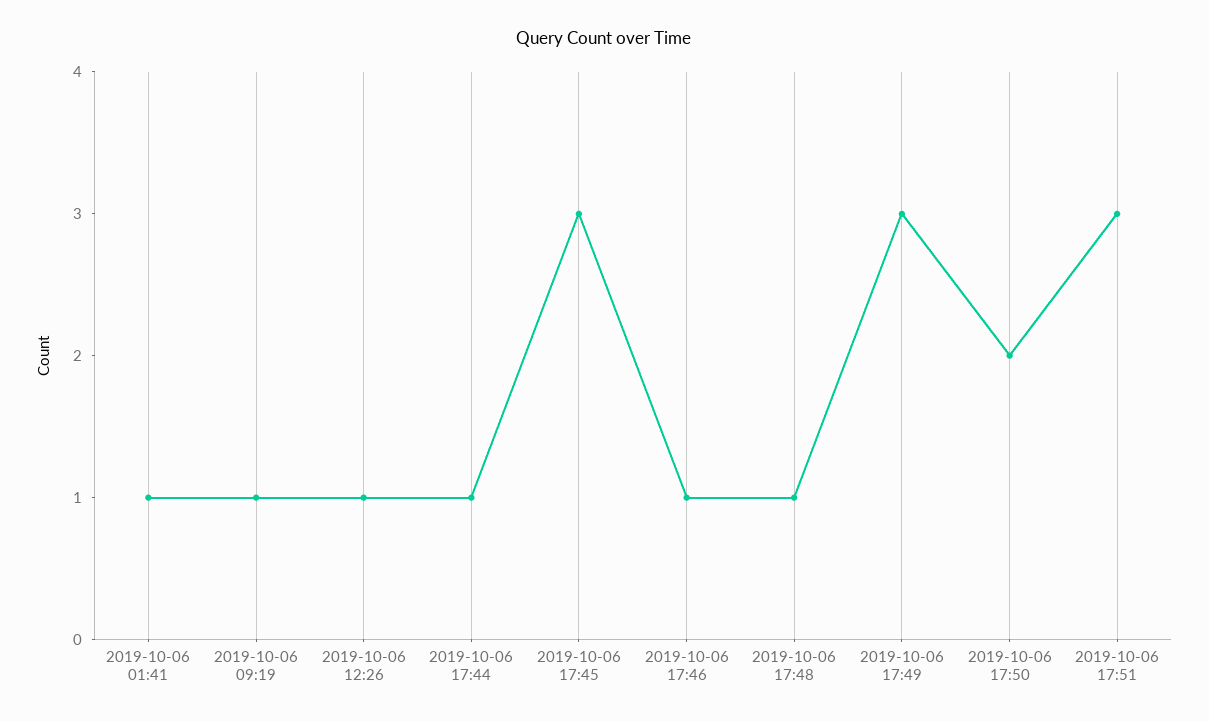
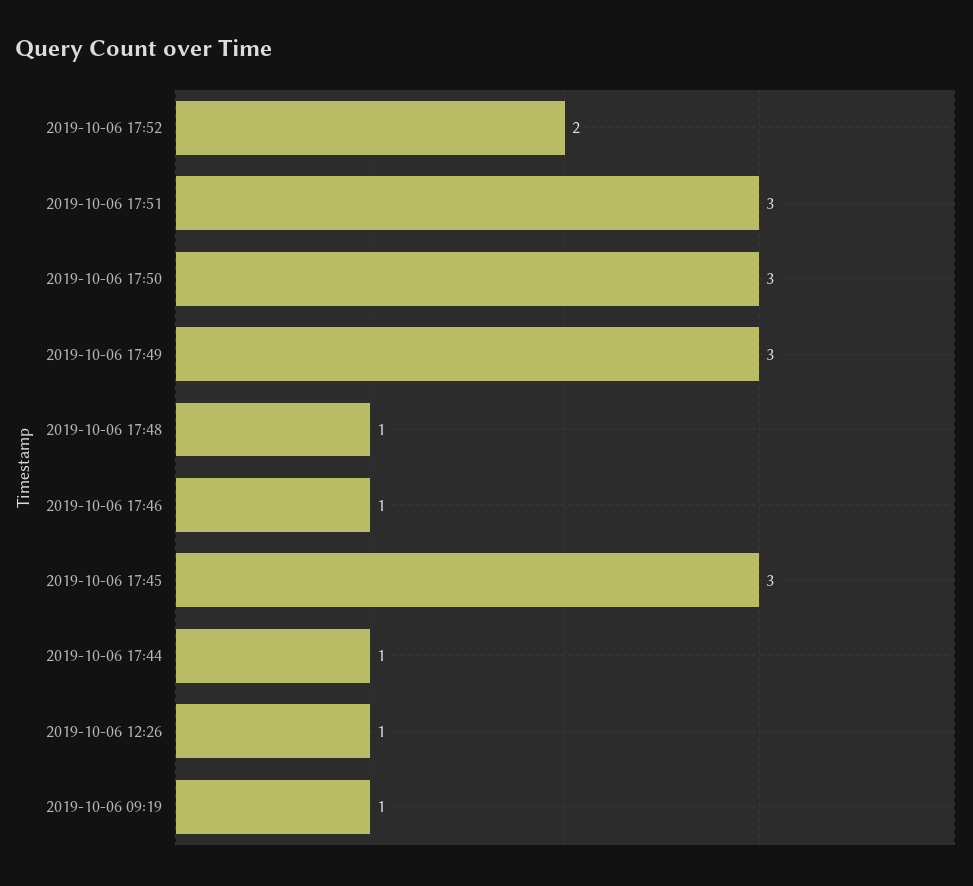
2019-10-06 01:41: 1 -> none
2019-10-06 17:50: 2 -> 3
2019-10-06 17:52: none -> 2

